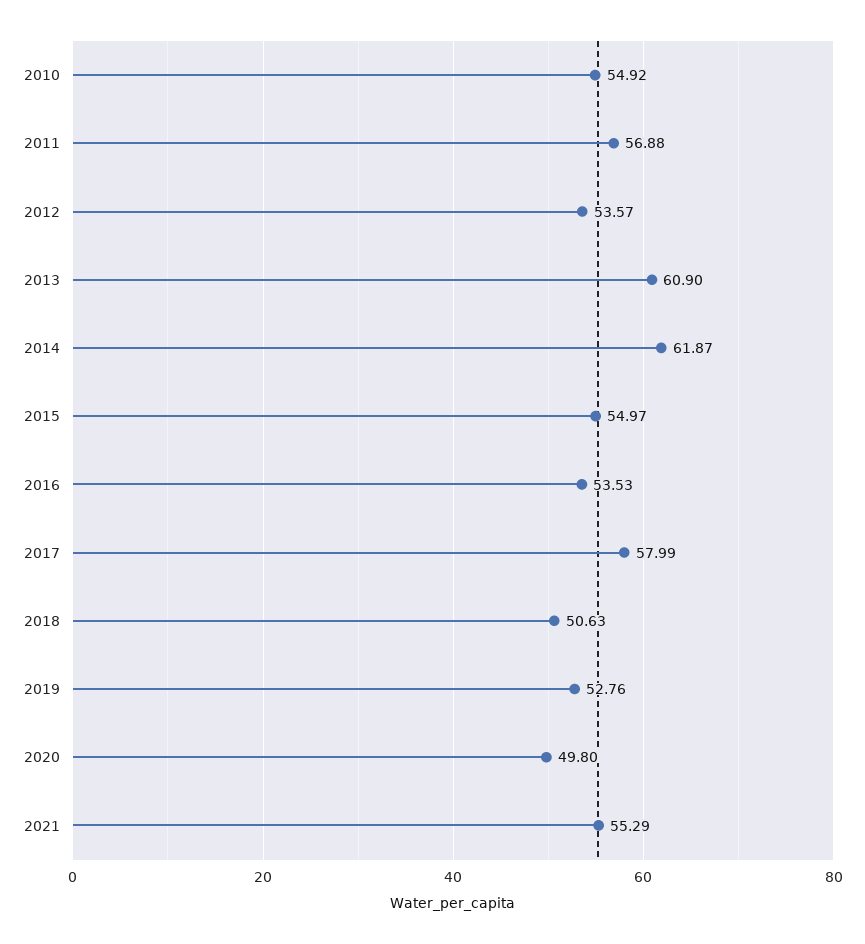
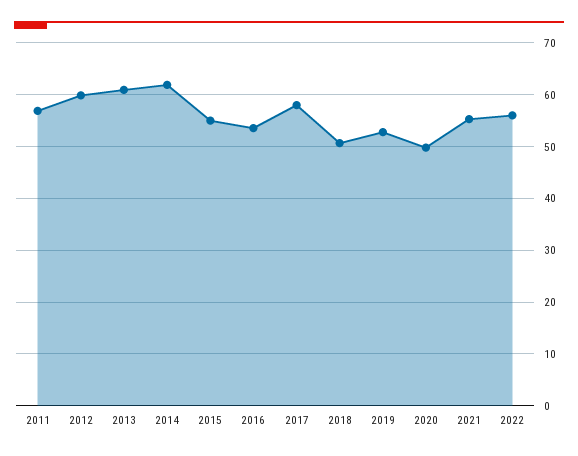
2010: 54.92 -> none
2012: 53.57 -> 60
2022: none -> 56

